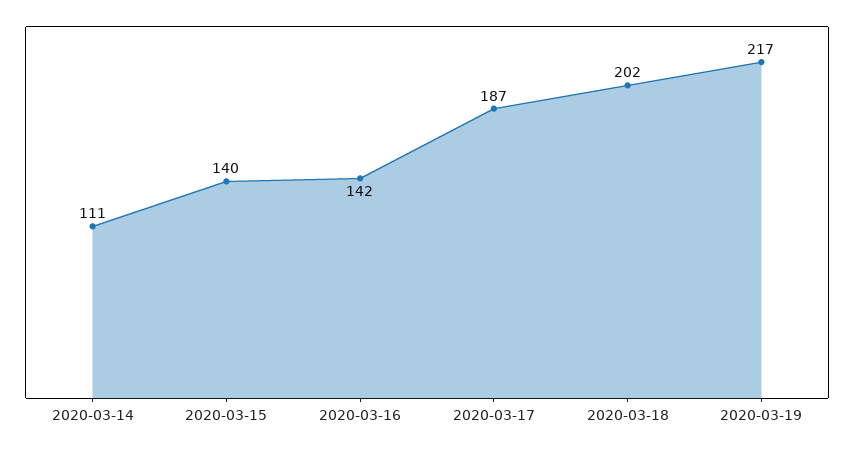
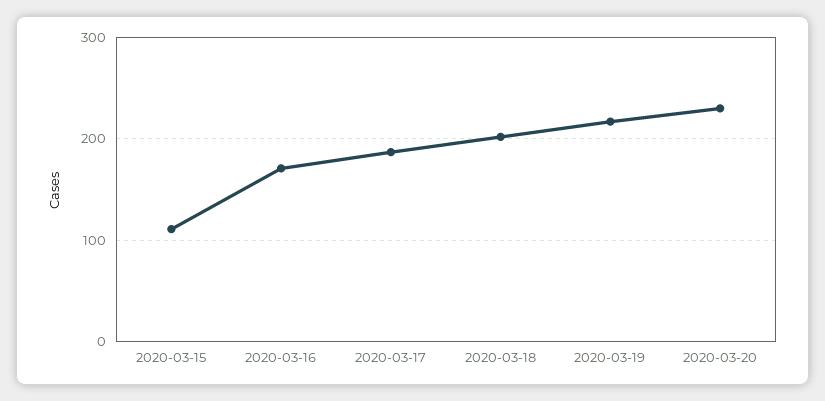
2020-03-14: 111 -> none
2020-03-15: 140 -> 110
2020-03-16: 142 -> 170
2020-03-20: none -> 230

